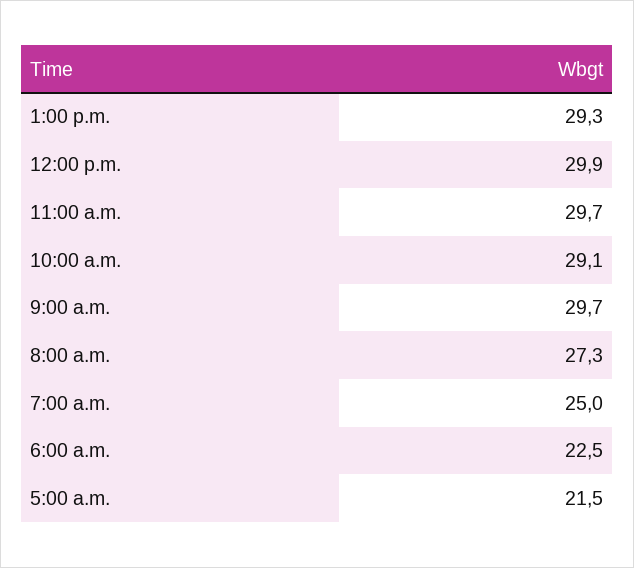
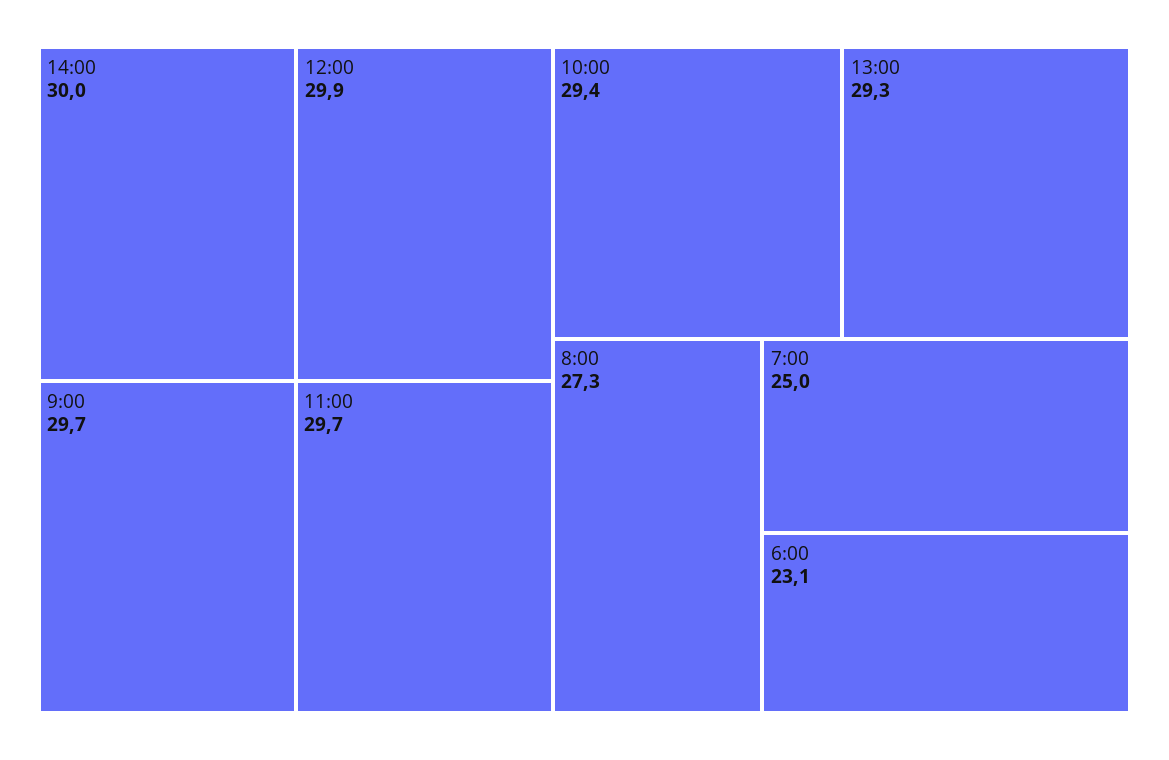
10:00 a.m.: 29.1 -> 29.4
6:00 a.m.: 22.5 -> 23.1
5:00 a.m.: 21.5 -> none
14:00: none -> 30

